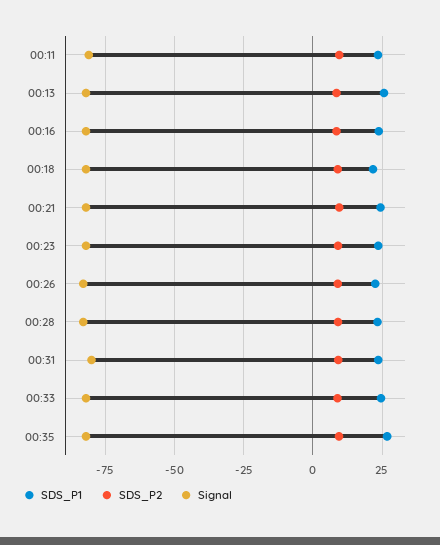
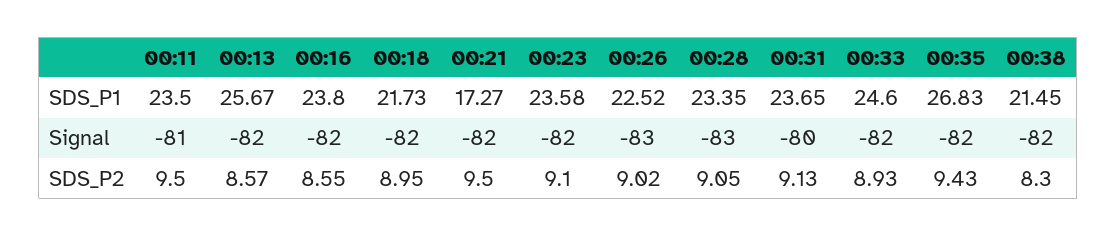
SDS_P1, 00:21: 25 -> 17.27
SDS_P1, 00:38: none -> 21.45
Signal, 00:38: none -> -82
SDS_P2, 00:38: none -> 8.3

